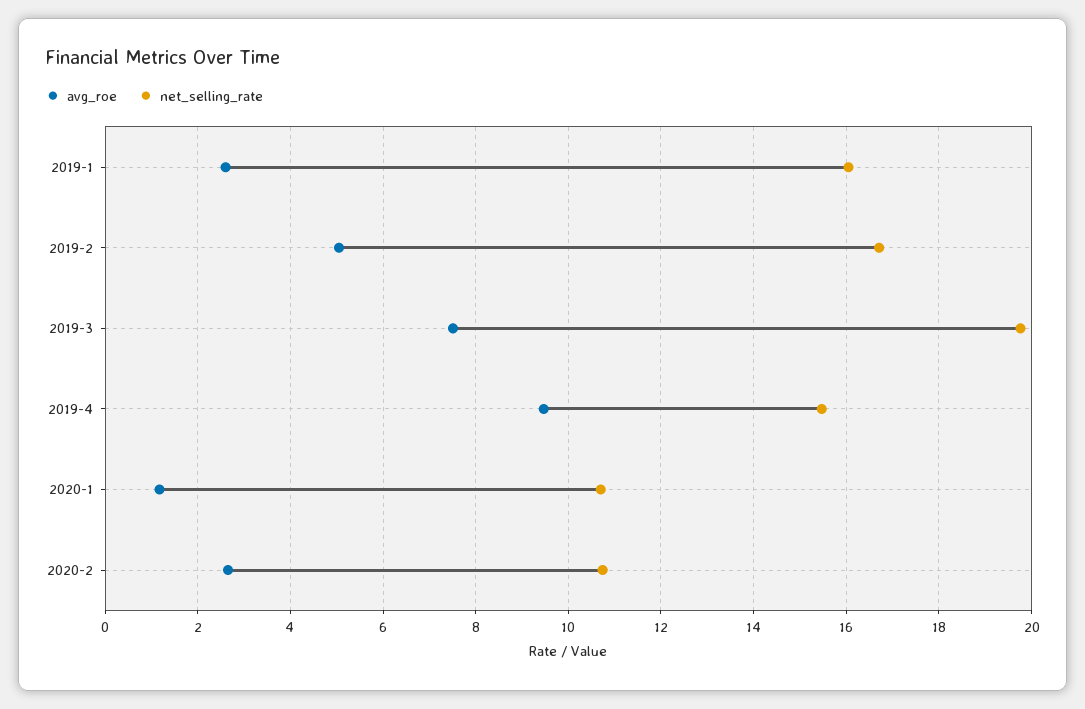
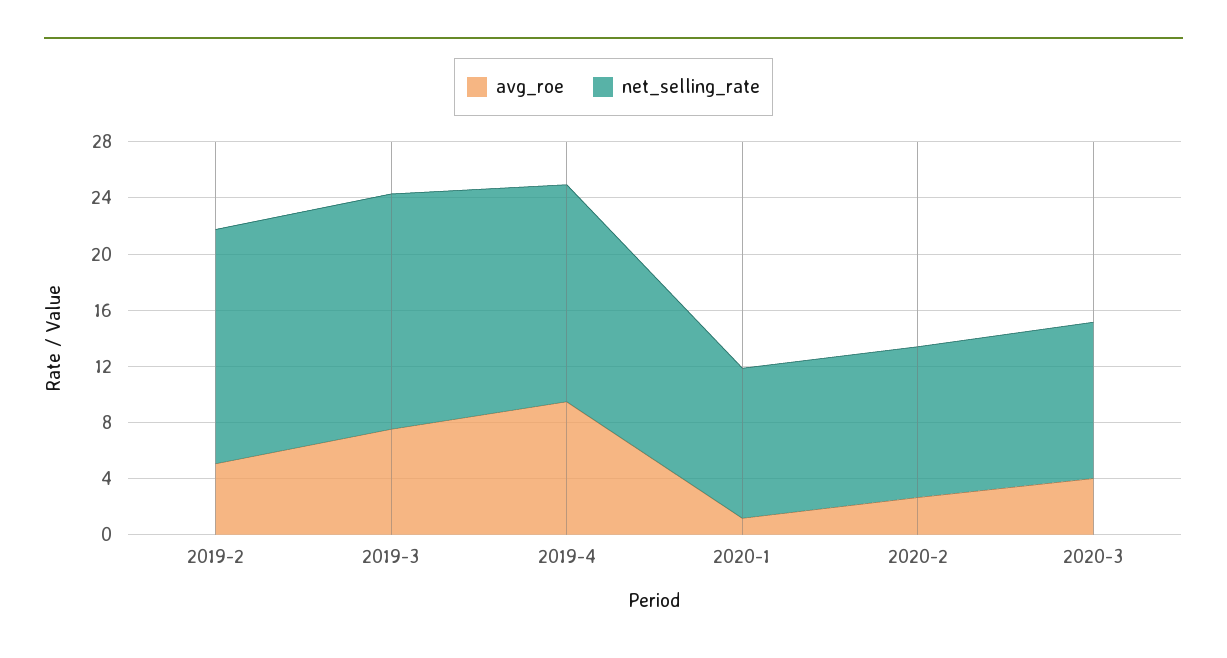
avg_roe, 2019-1: 2.6 -> none
net_selling_rate, 2019-1: 16 -> none
net_selling_rate, 2019-3: 19.8 -> 17
avg_roe, 2020-3: none -> 4
net_selling_rate, 2020-3: none -> 11

